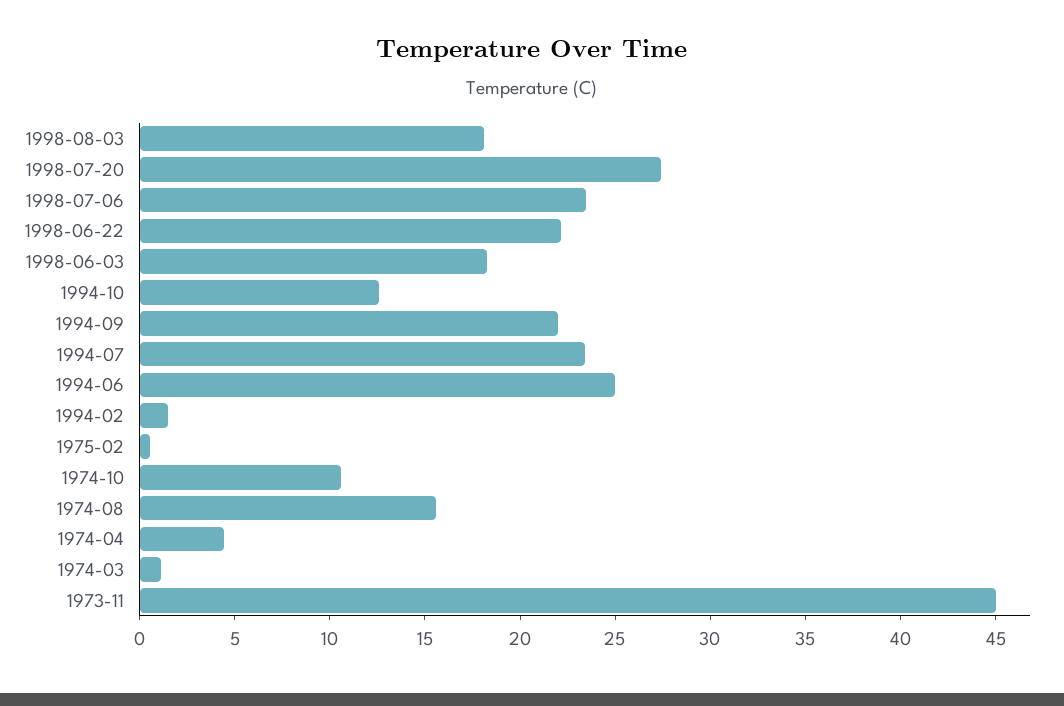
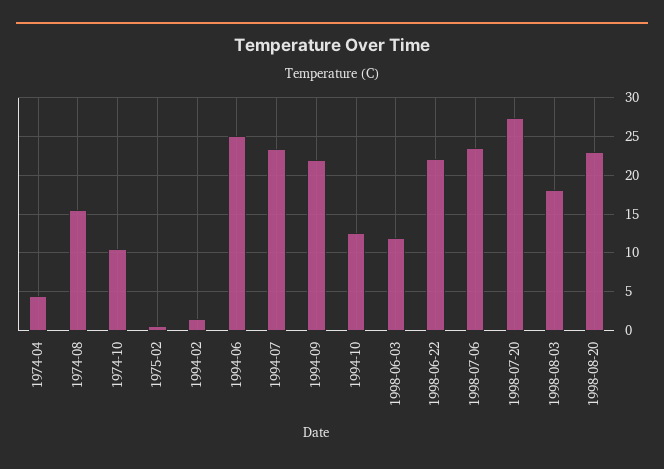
1998-06-03: 18 -> 12
1974-03: 1 -> none
1973-11: 45 -> none
1998-08-20: none -> 23

